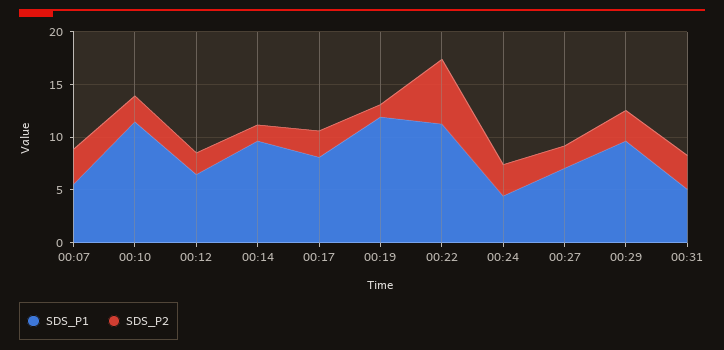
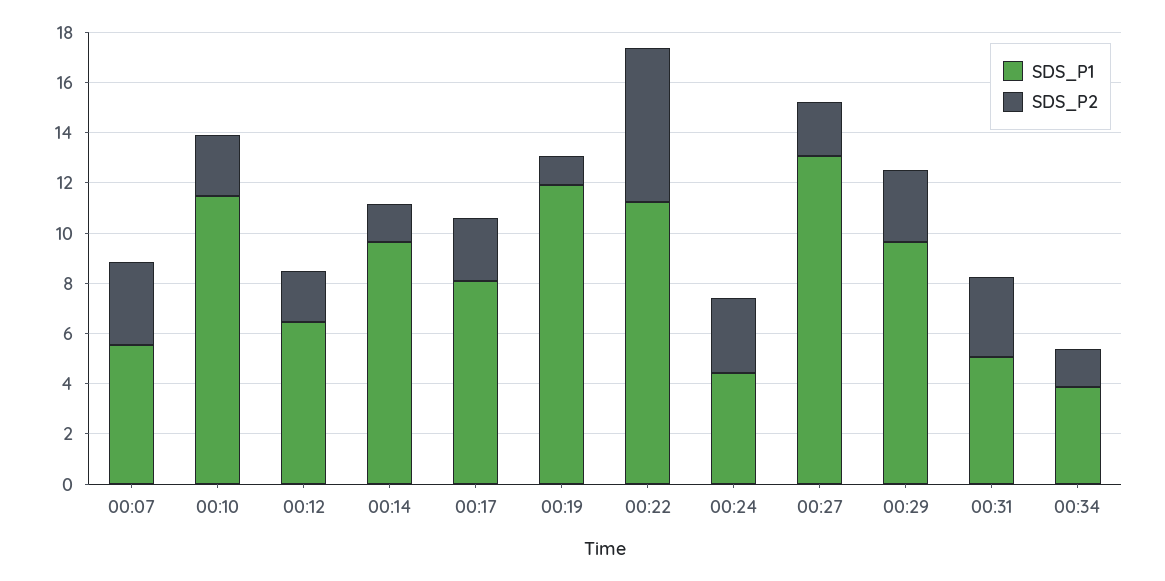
SDS_P1, 00:27: 7 -> 13
SDS_P1, 00:34: none -> 4
SDS_P2, 00:34: none -> 1.5

